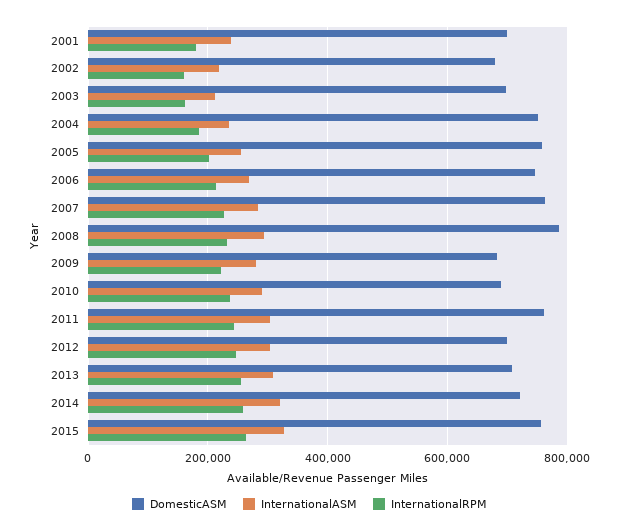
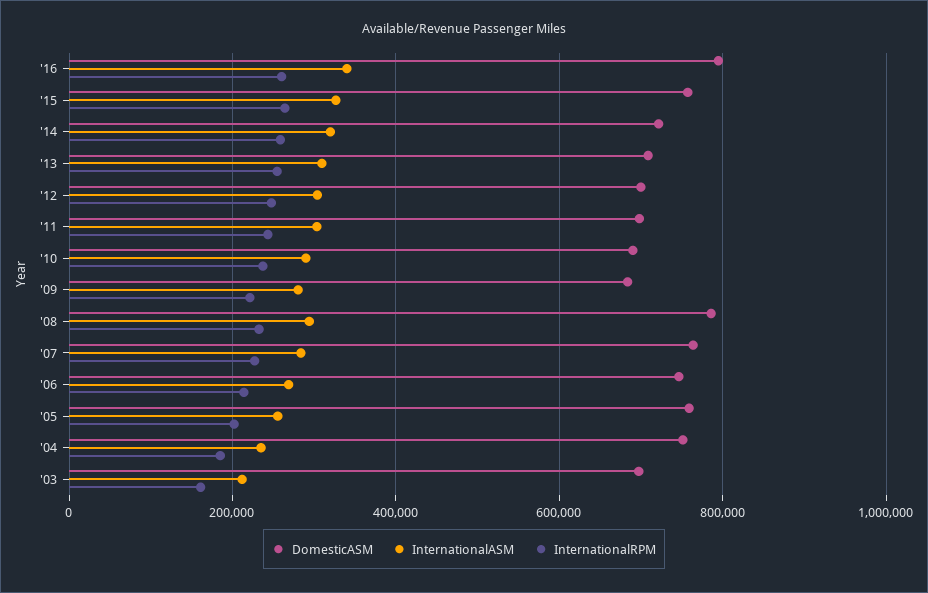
DomesticASM, 2001: 700000 -> none
InternationalASM, 2001: 240000 -> none
InternationalRPM, 2001: 180000 -> none
DomesticASM, 2002: 680000 -> none
InternationalASM, 2002: 220000 -> none
InternationalRPM, 2002: 160000 -> none
DomesticASM, 2011: 760000 -> 700000
DomesticASM, '16: none -> 800000
InternationalASM, '16: none -> 340000
InternationalRPM, '16: none -> 260000

